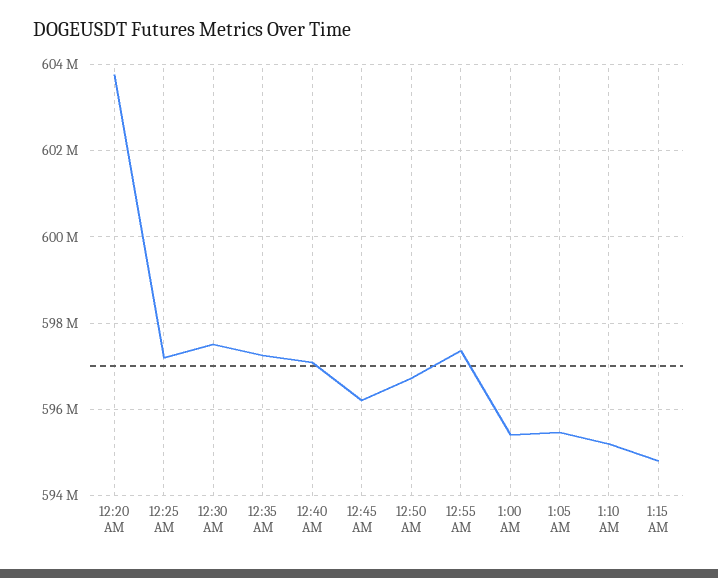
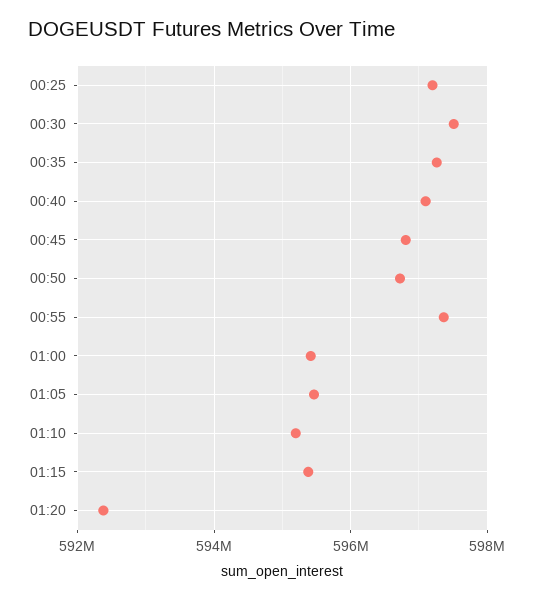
12:20 AM: 603800000 -> none
12:45 AM: 596200000 -> 596800000
1:15 AM: 594800000 -> 595400000
01:20: none -> 592400000

